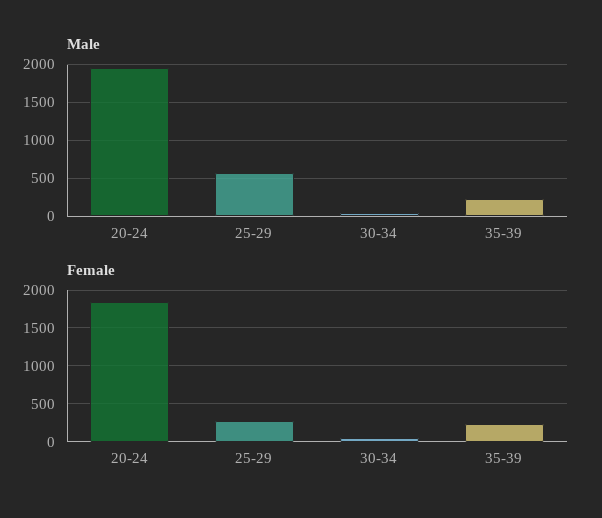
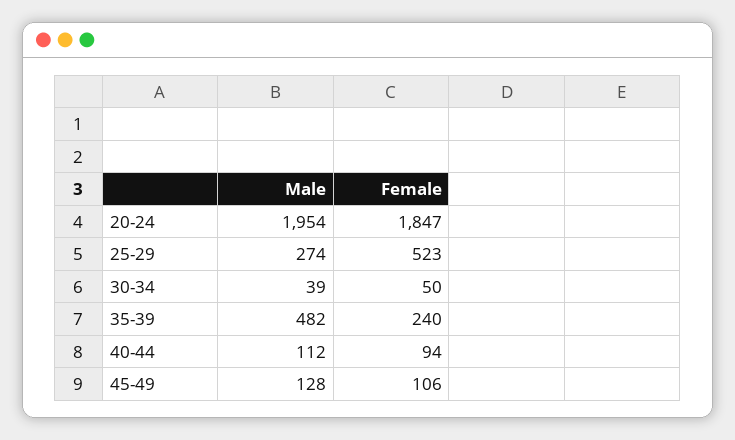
Male, 25-29: 600 -> 274
Male, 35-39: 200 -> 482
Female, 25-29: 300 -> 523
Male, 40-44: none -> 112
Female, 40-44: none -> 94
Male, 45-49: none -> 128
Female, 45-49: none -> 106

